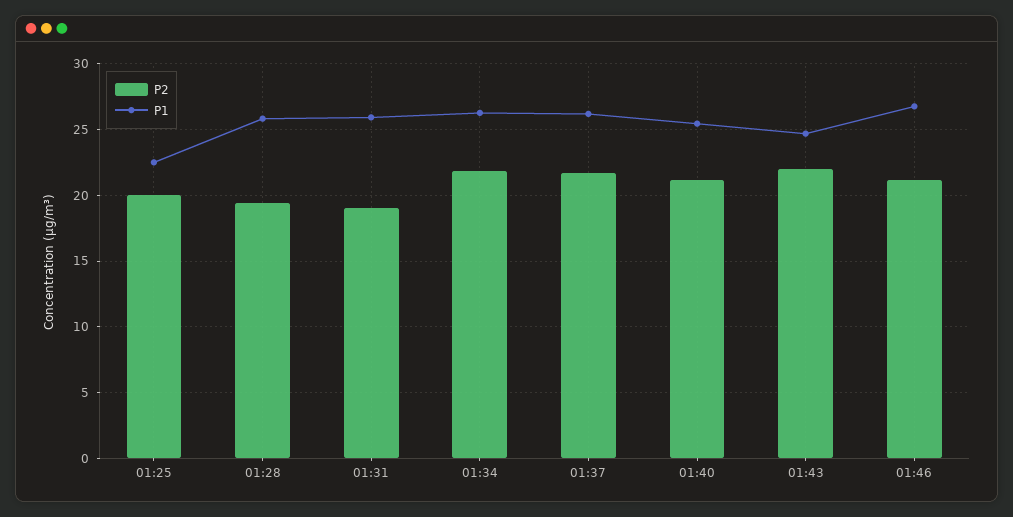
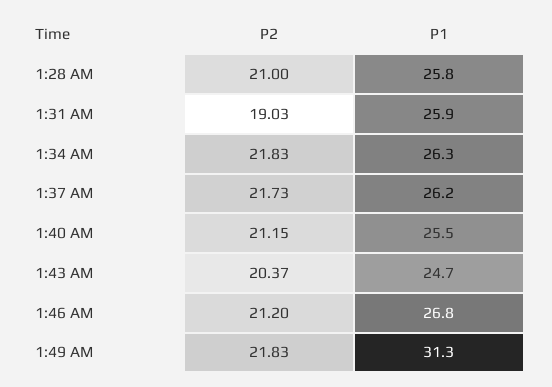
P2, 01:25: 20 -> none
P1, 01:25: 22.5 -> none
P2, 01:28: 19.5 -> 21
P2, 01:43: 22 -> 20.37
P2, 1:49 AM: none -> 21.83
P1, 1:49 AM: none -> 31.3

